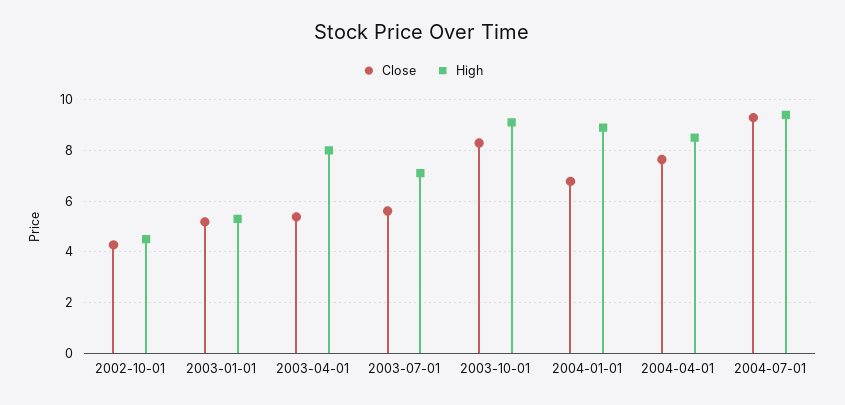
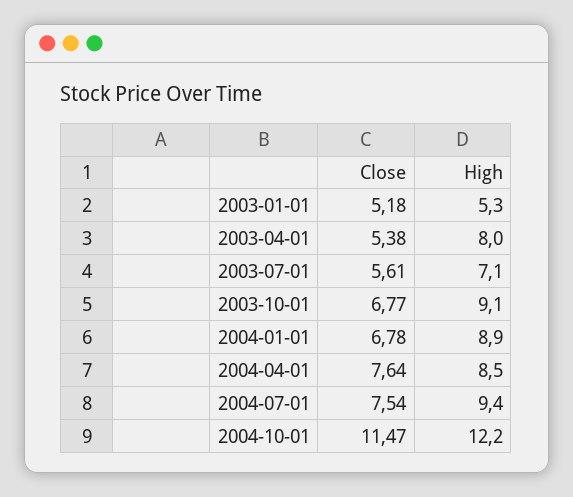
Close, 2002-10-01: 4.25 -> none
High, 2002-10-01: 4.5 -> none
Close, 2003-10-01: 8.25 -> 6.77
Close, 2004-07-01: 9.25 -> 7.54
Close, 2004-10-01: none -> 11.47
High, 2004-10-01: none -> 12.2

